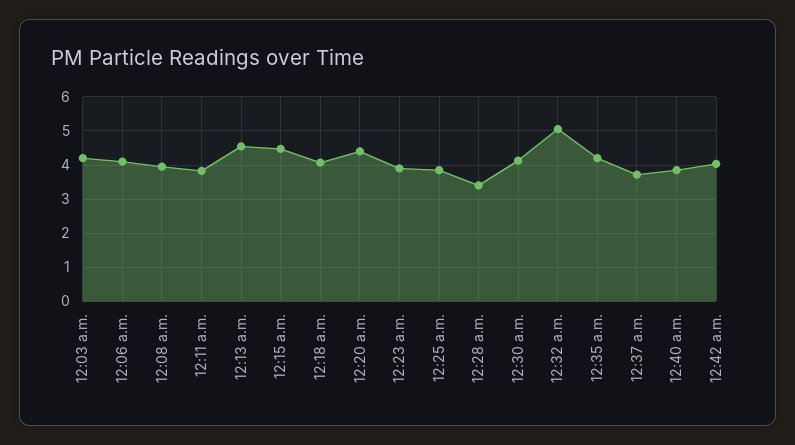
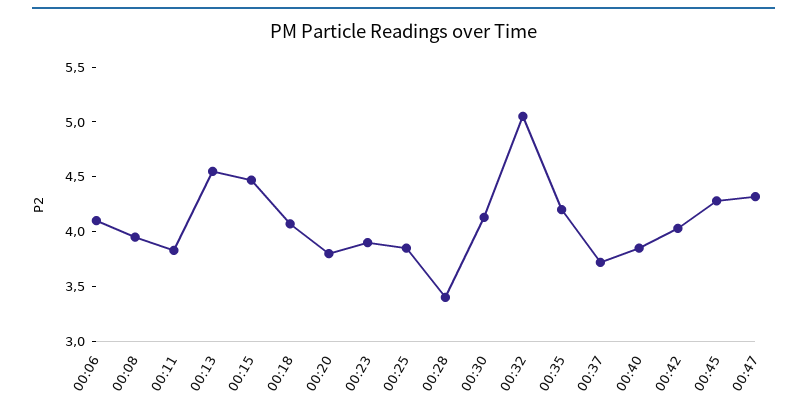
12:03 a.m.: 4.2 -> none
12:20 a.m.: 4.4 -> 3.8
00:45: none -> 4.3
00:47: none -> 4.3

